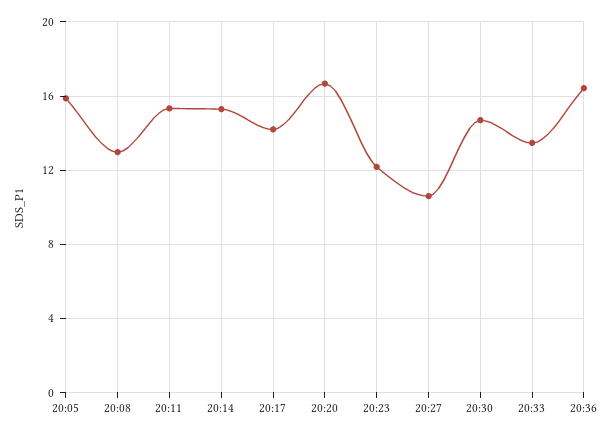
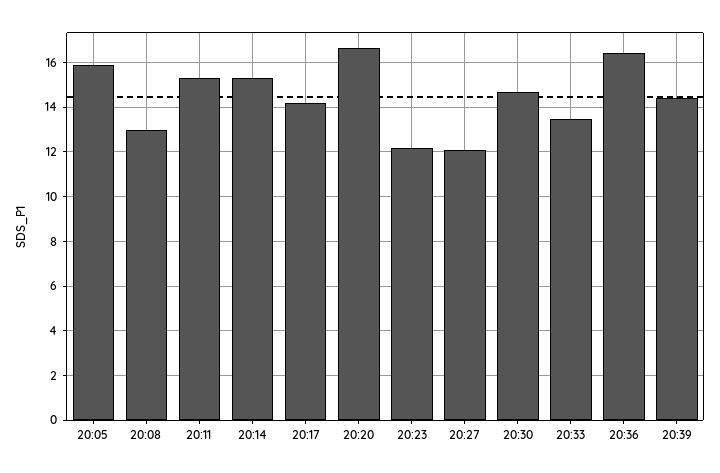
20:27: 10.5 -> 12
20:39: none -> 14.5

